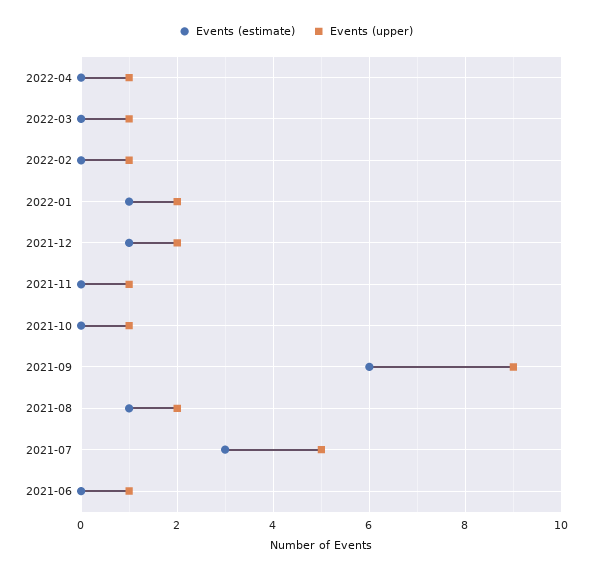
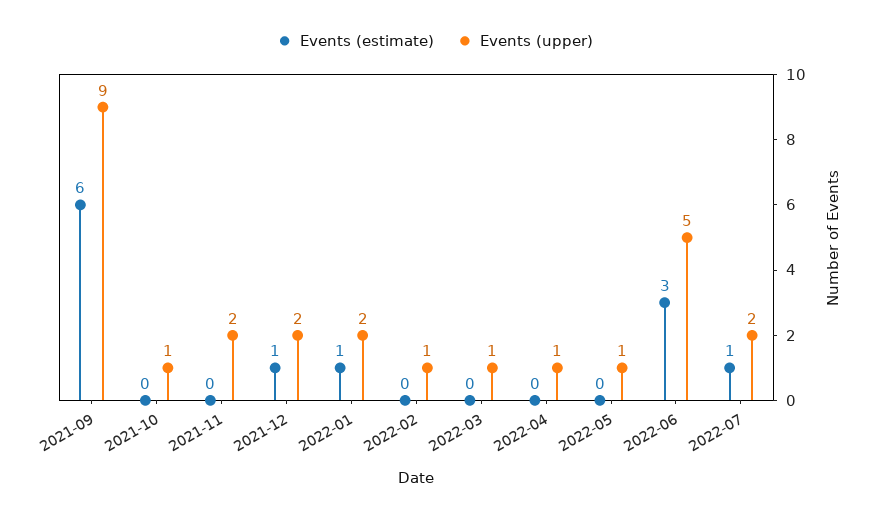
Events (upper), 2021-11: 1 -> 2
Events (estimate), 2021-08: 1 -> none
Events (upper), 2021-08: 2 -> none
Events (estimate), 2021-07: 3 -> none
Events (upper), 2021-07: 5 -> none
Events (estimate), 2021-06: 0 -> none
Events (upper), 2021-06: 1 -> none
Events (estimate), 2022-05: none -> 0
Events (upper), 2022-05: none -> 1
Events (estimate), 2022-06: none -> 3
Events (upper), 2022-06: none -> 5
Events (estimate), 2022-07: none -> 1
Events (upper), 2022-07: none -> 2

